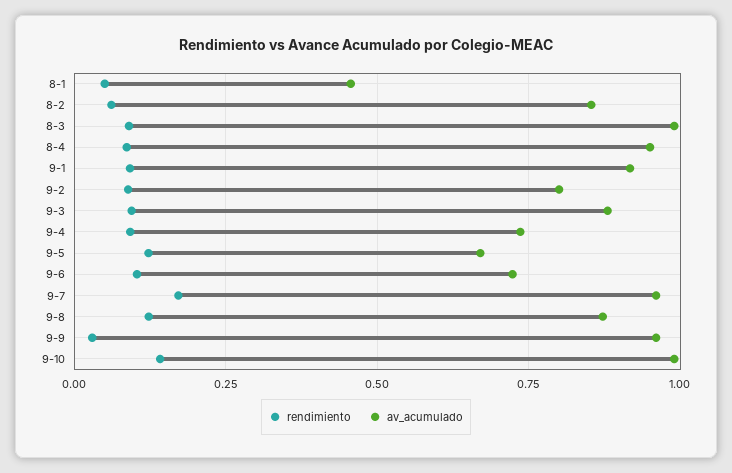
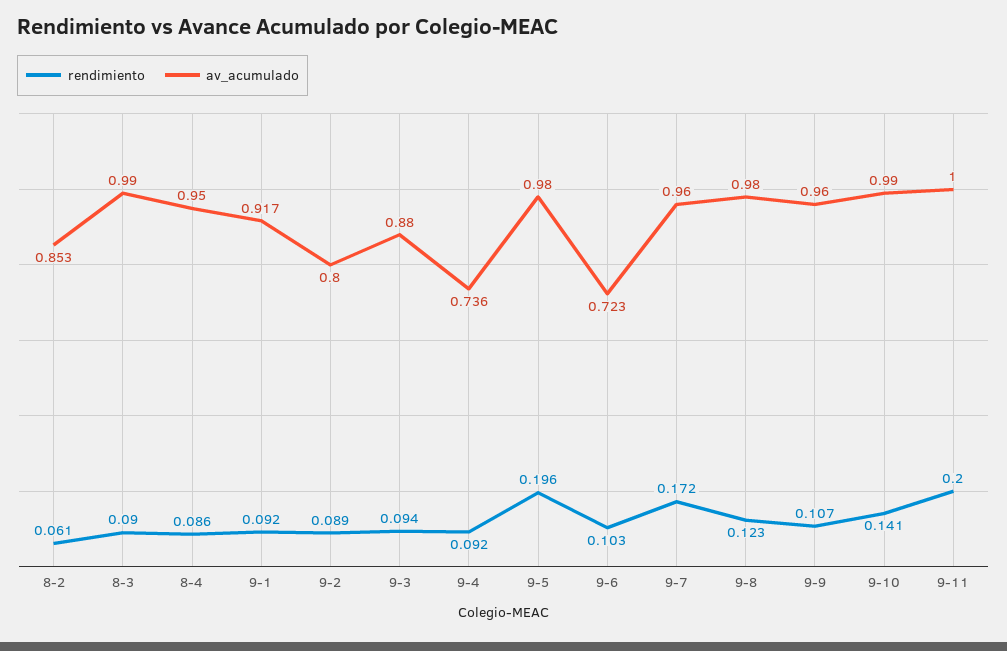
rendimiento, 8-1: 0.05 -> none
av_acumulado, 8-1: 0.45 -> none
rendimiento, 9-5: 0.125 -> 0.196
av_acumulado, 9-5: 0.675 -> 0.98
av_acumulado, 9-8: 0.875 -> 0.98
rendimiento, 9-9: 0.025 -> 0.107
rendimiento, 9-11: none -> 0.2
av_acumulado, 9-11: none -> 1

